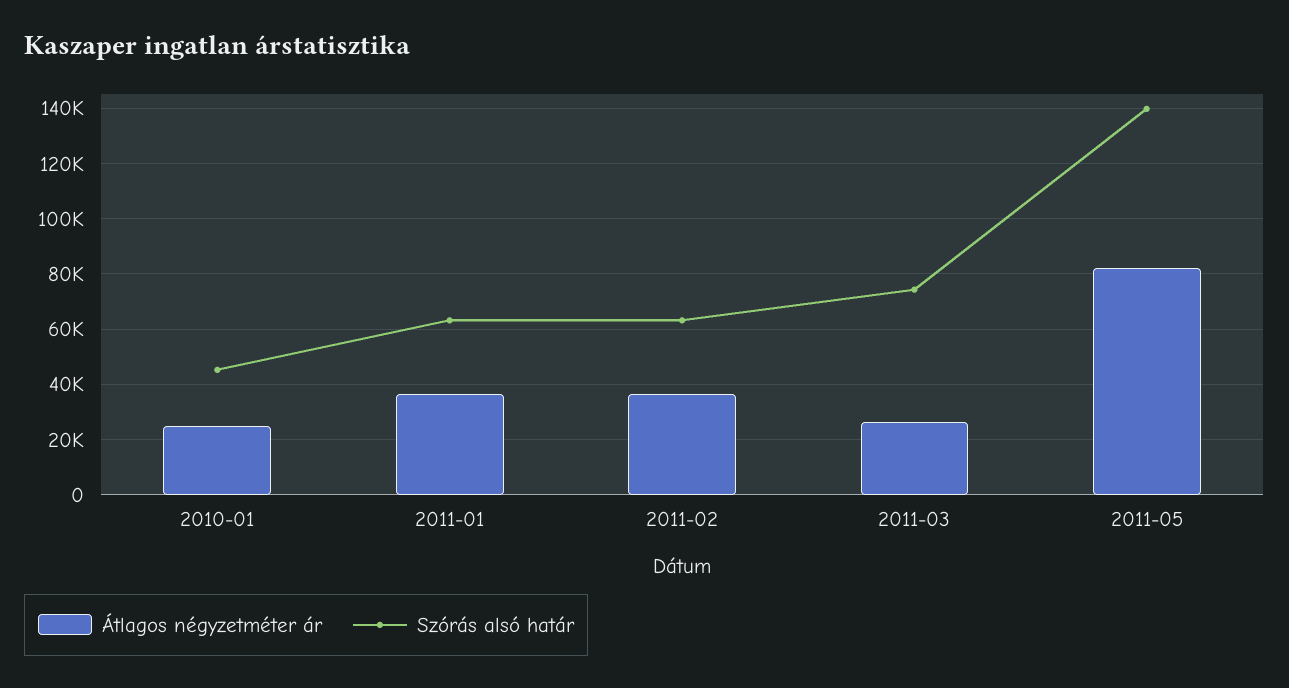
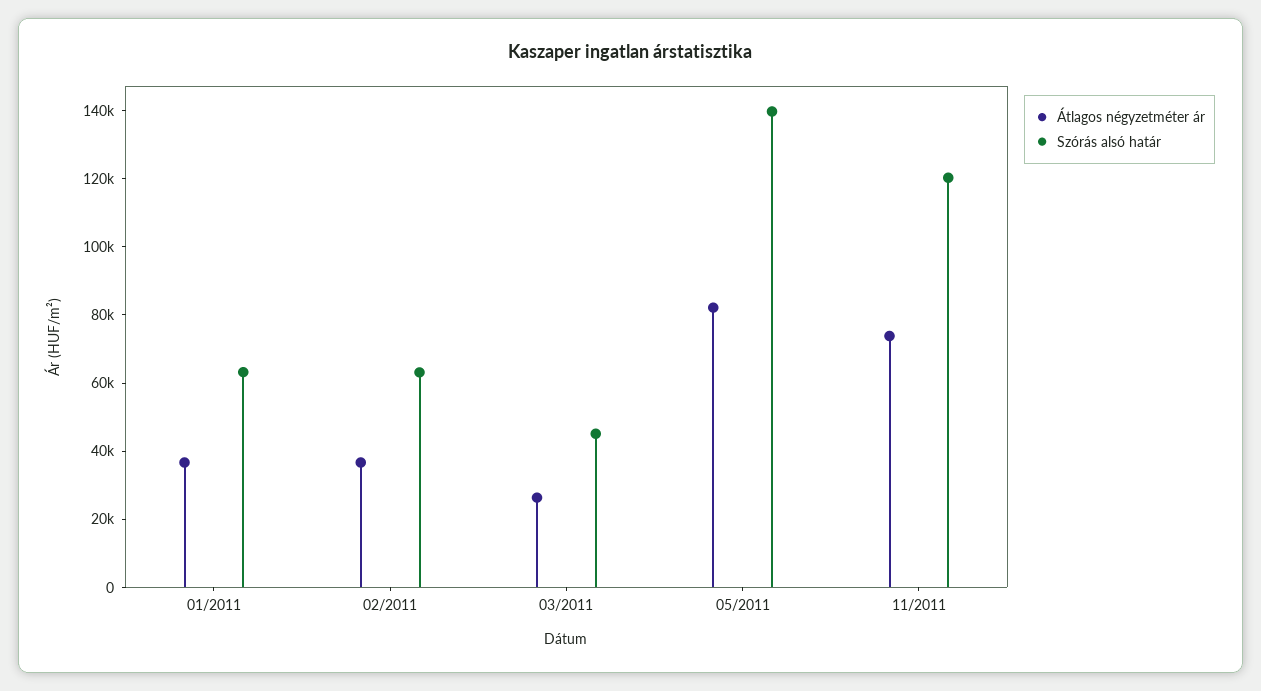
Átlagos négyzetméter ár, 2010-01: 25000 -> none
Szórás alsó határ, 2010-01: 45000 -> none
Szórás alsó határ, 2011-03: 75000 -> 45000
Átlagos négyzetméter ár, 11/2011: none -> 75000
Szórás alsó határ, 11/2011: none -> 120000

